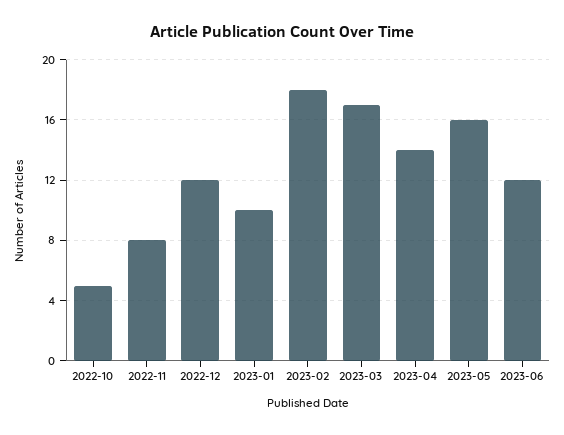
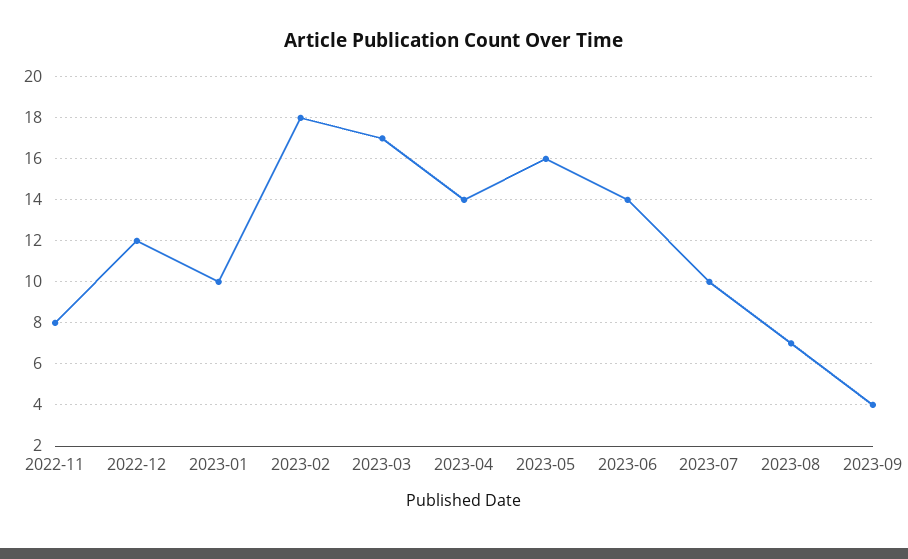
2022-10: 5 -> none
2023-06: 12 -> 14
2023-07: none -> 10
2023-08: none -> 7
2023-09: none -> 4

